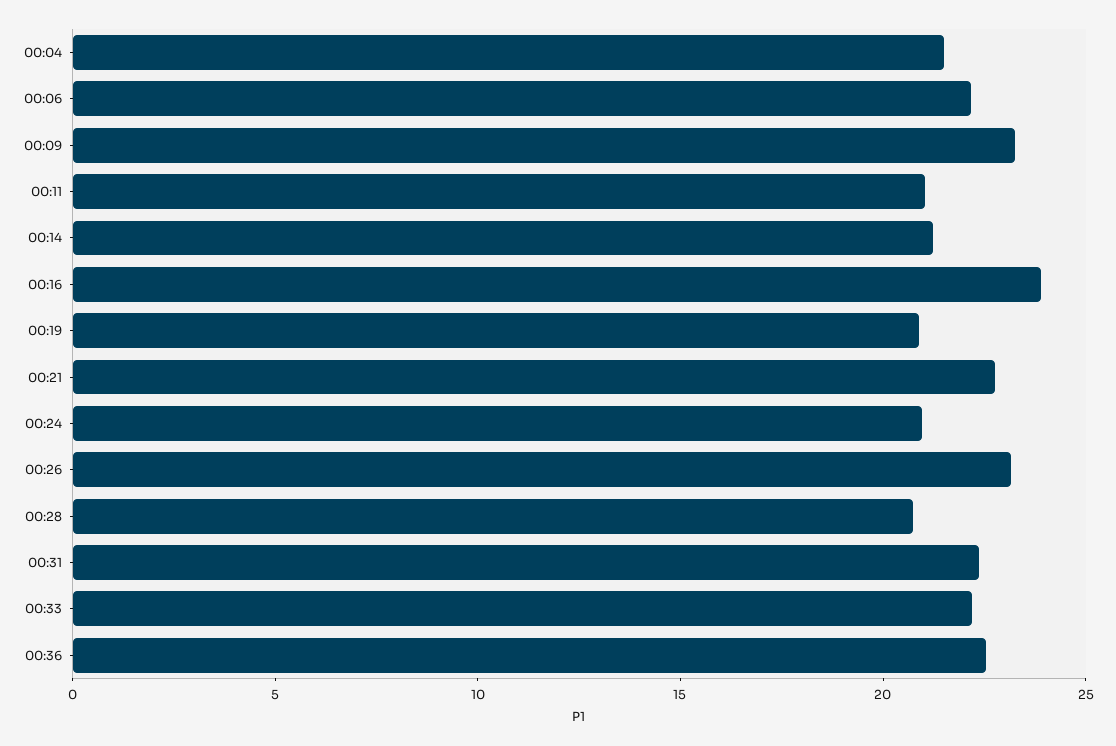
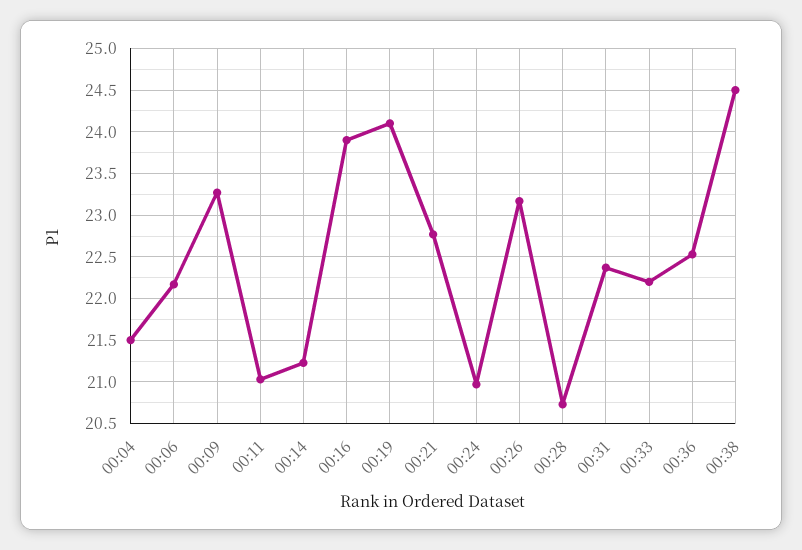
00:19: 21 -> 24.1
00:38: none -> 24.5

